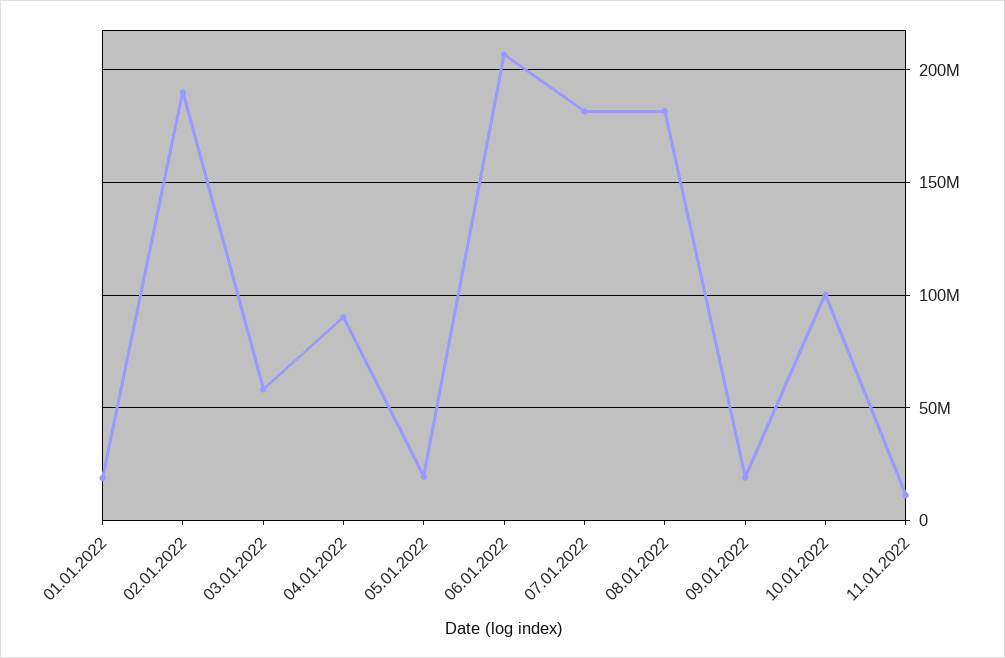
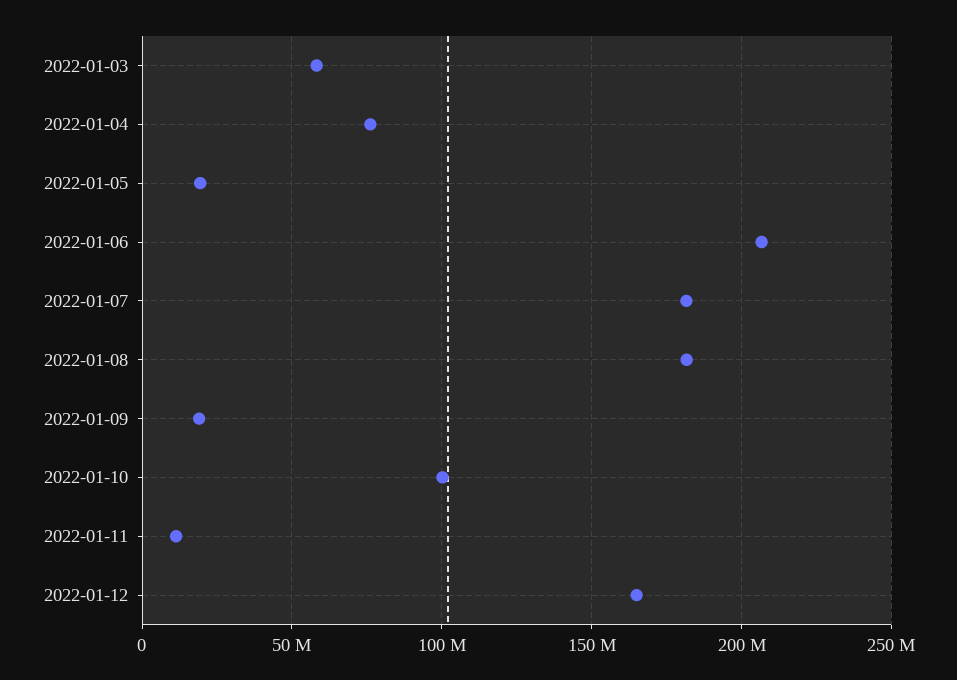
01.01.2022: 20000000 -> none
02.01.2022: 190000000 -> none
04.01.2022: 90000000 -> 75000000
2022-01-12: none -> 165000000

